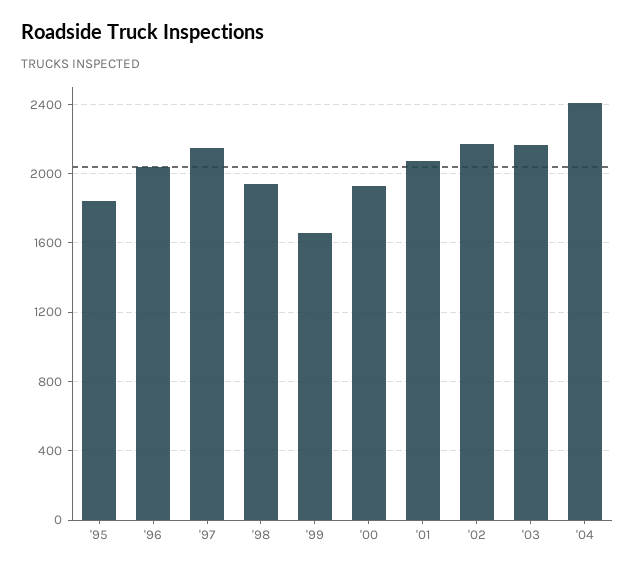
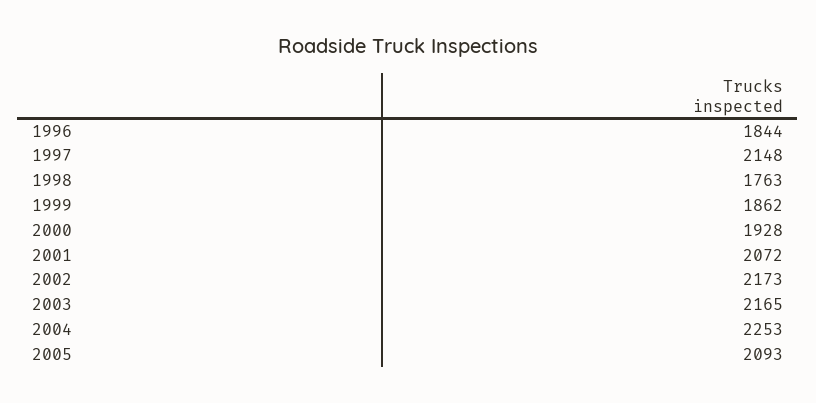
'95: 1850 -> none
'96: 2050 -> 1844
'98: 1950 -> 1763
'99: 1650 -> 1862
'04: 2400 -> 2253
2005: none -> 2093

